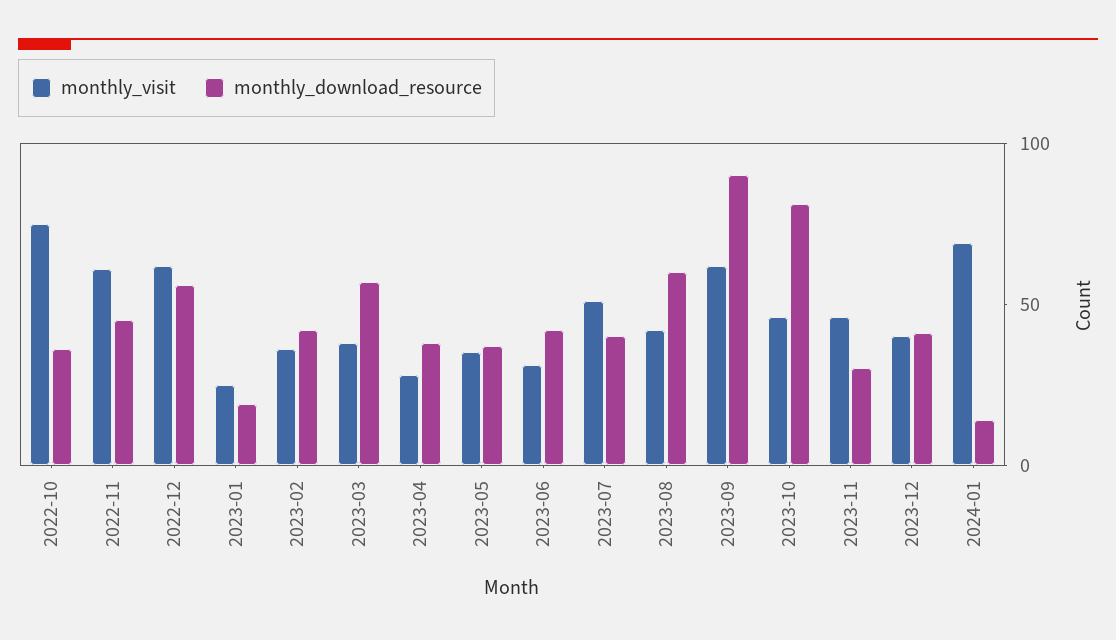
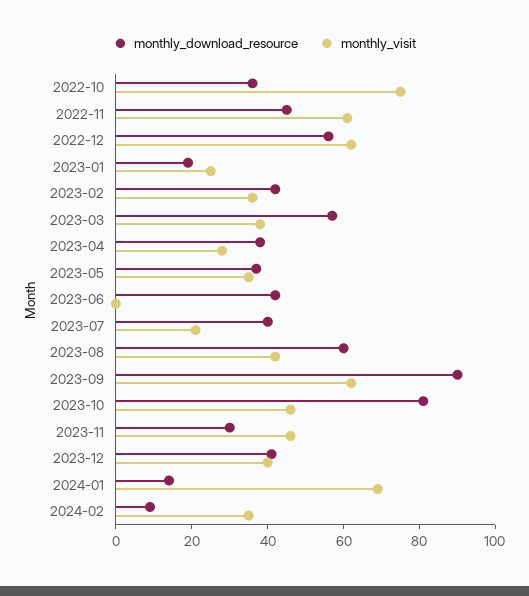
monthly_visit, 2023-06: 30 -> 0
monthly_visit, 2023-07: 50 -> 20
monthly_download_resource, 2024-02: none -> 10
monthly_visit, 2024-02: none -> 35

